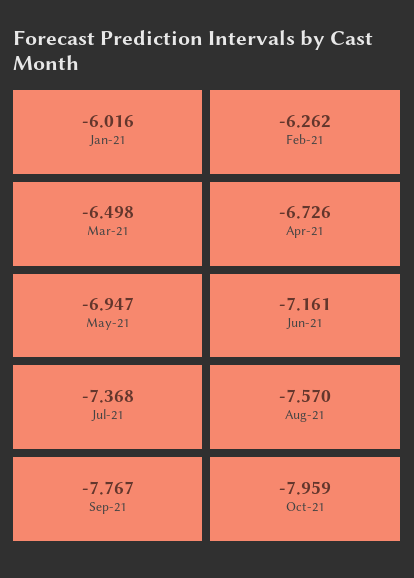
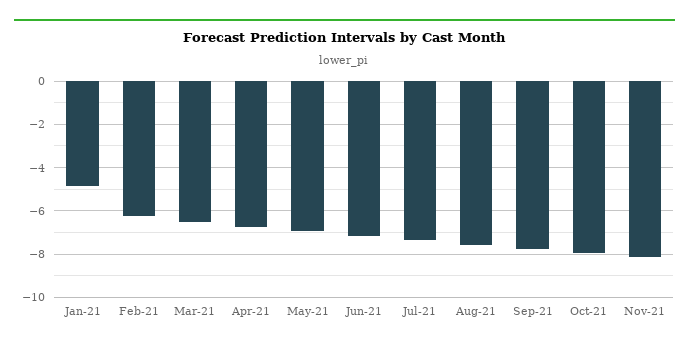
Jan-21: -6.016 -> -5
Nov-21: none -> -8

